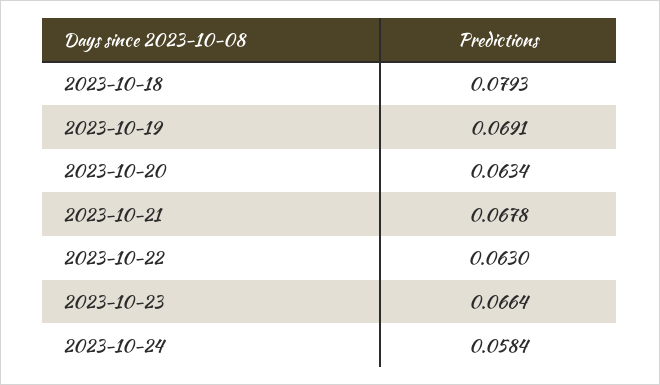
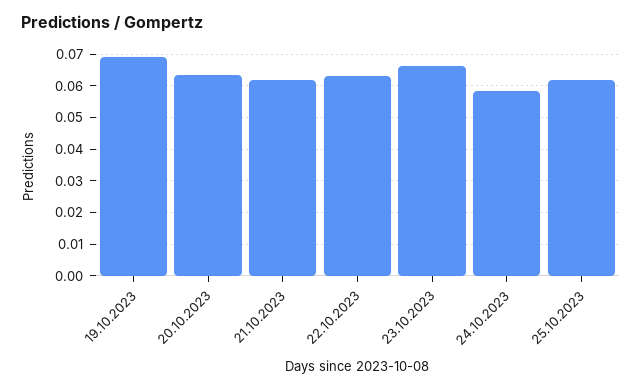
2023-10-18: 0.0793 -> none
2023-10-21: 0.0678 -> 0.062
25.10.2023: none -> 0.062

